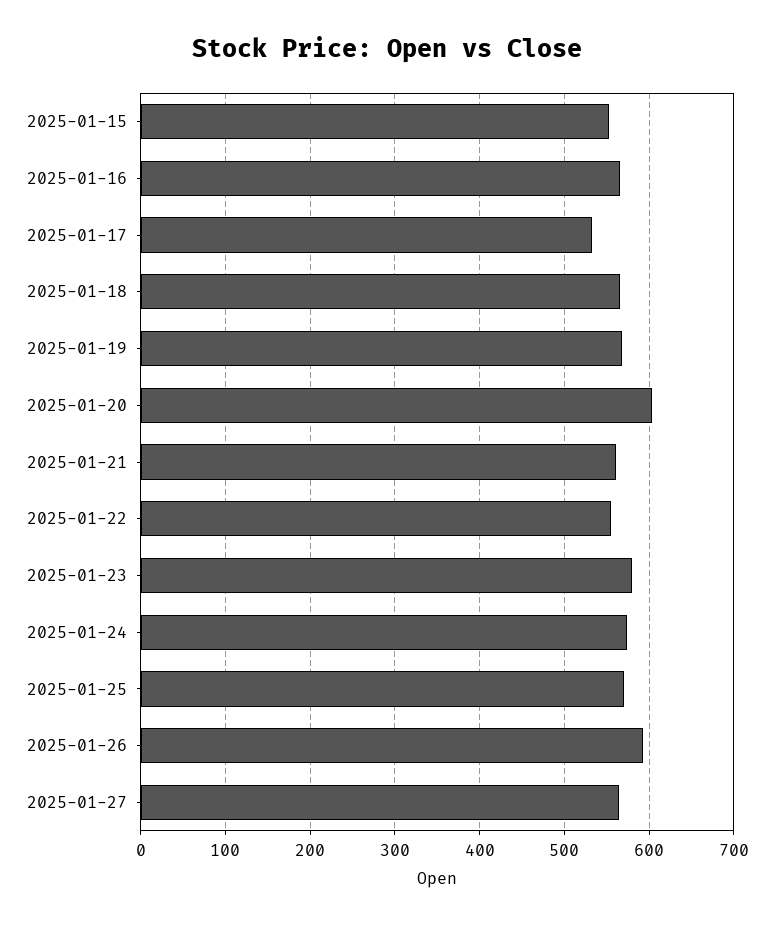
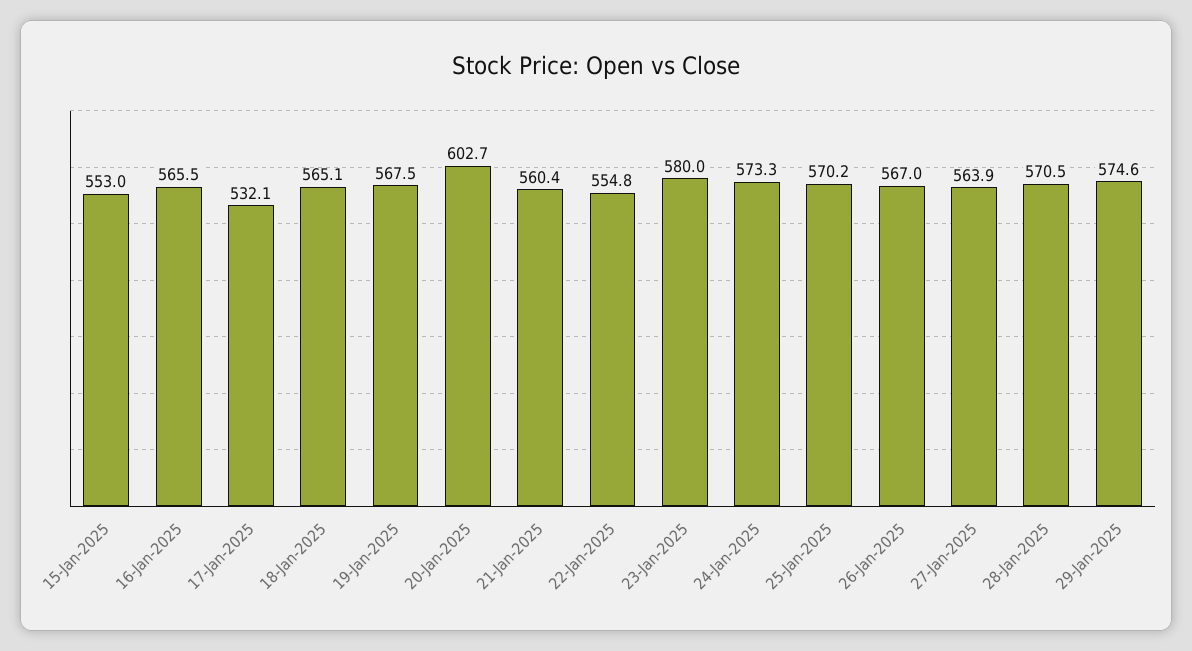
2025-01-26: 590 -> 567
28-Jan-2025: none -> 570.5
29-Jan-2025: none -> 574.6

